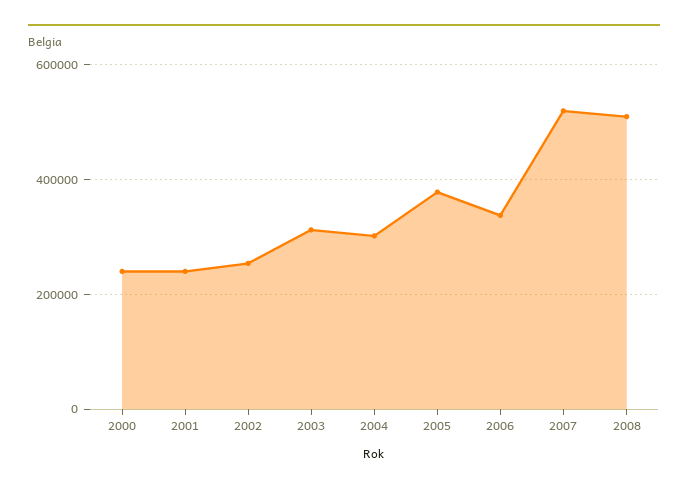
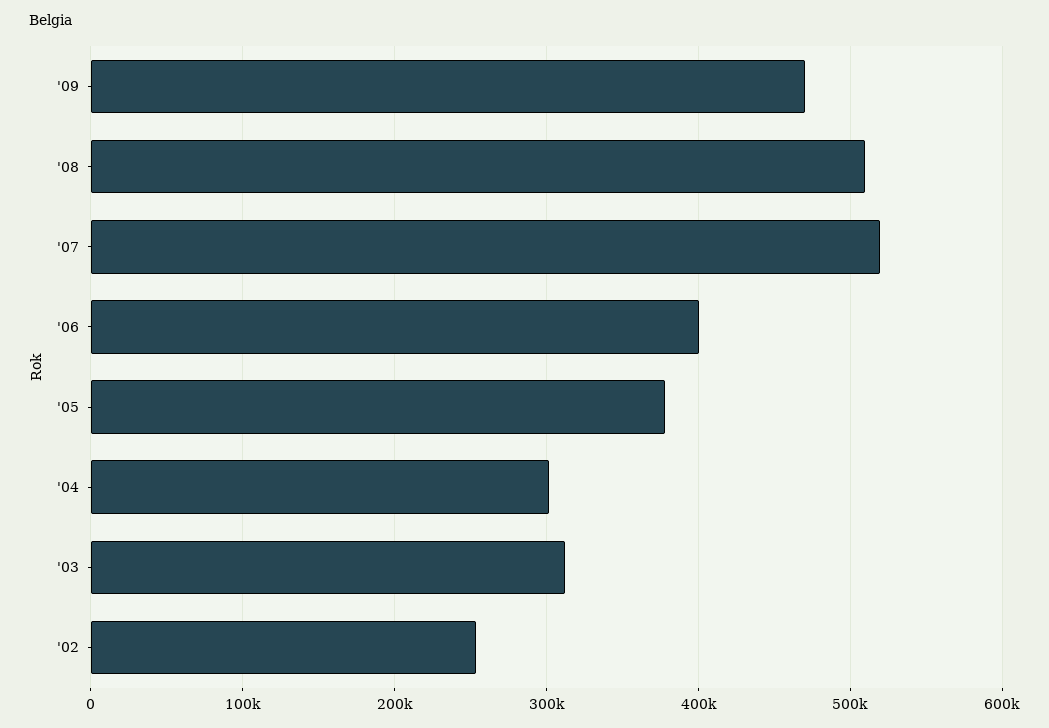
2000: 240000 -> none
2001: 240000 -> none
2006: 340000 -> 400000
'09: none -> 470000

